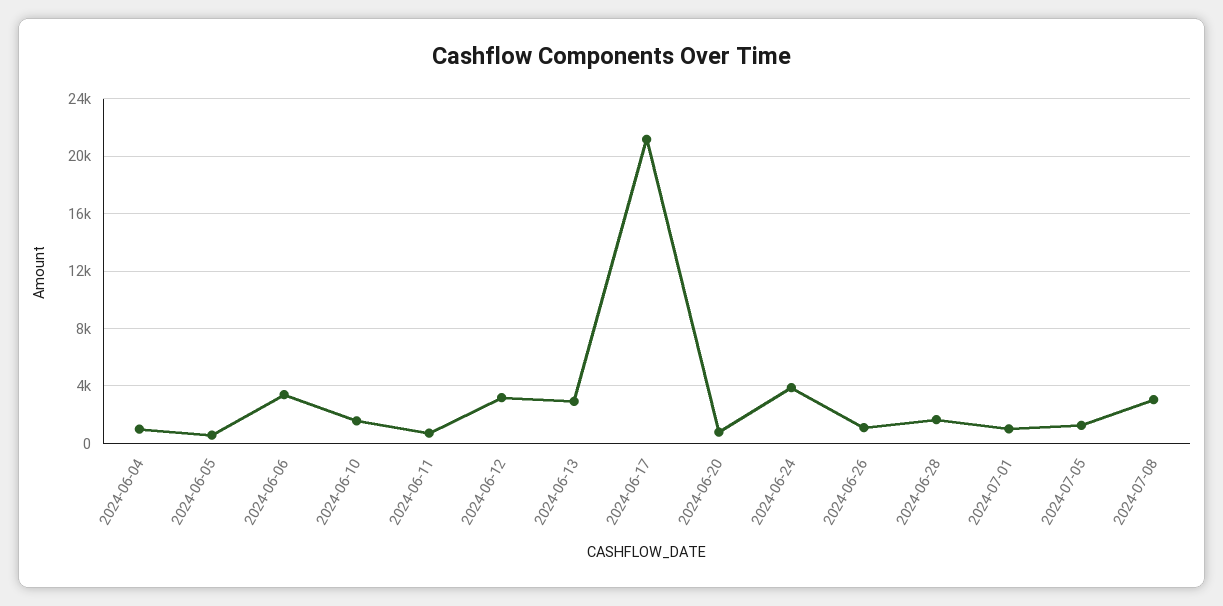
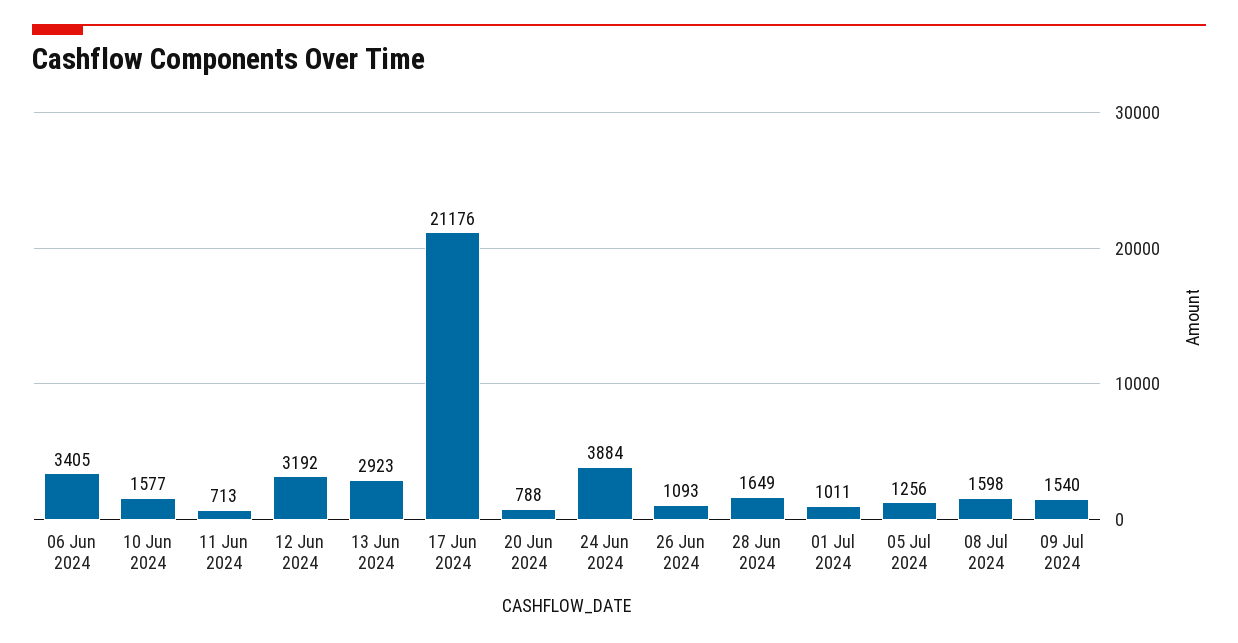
2024-06-04: 1000 -> none
2024-06-05: 500 -> none
2024-07-08: 3000 -> 1598
09 Jul 2024: none -> 1540

